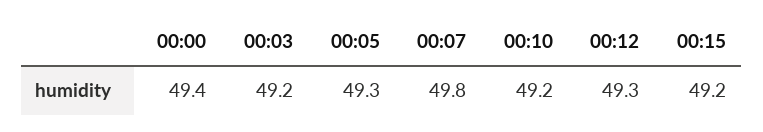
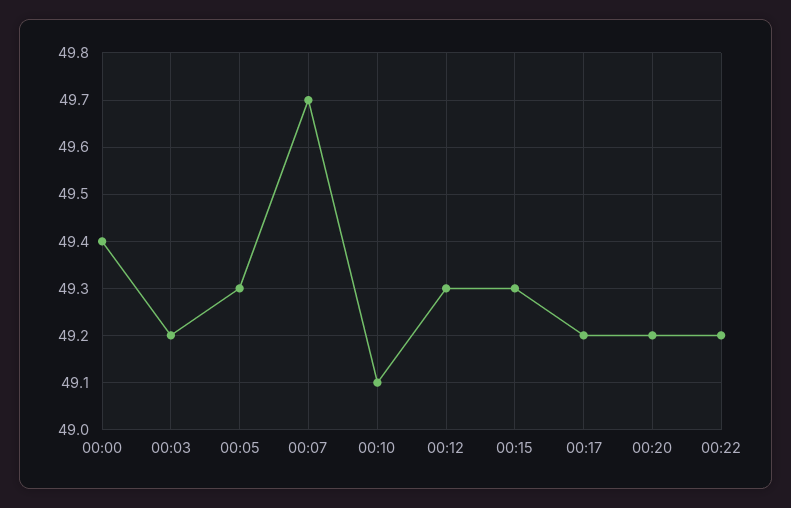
00:07: 49.8 -> 49.7
00:10: 49.2 -> 49.1
00:15: 49.2 -> 49.3
00:17: none -> 49.2
00:20: none -> 49.2
00:22: none -> 49.2

